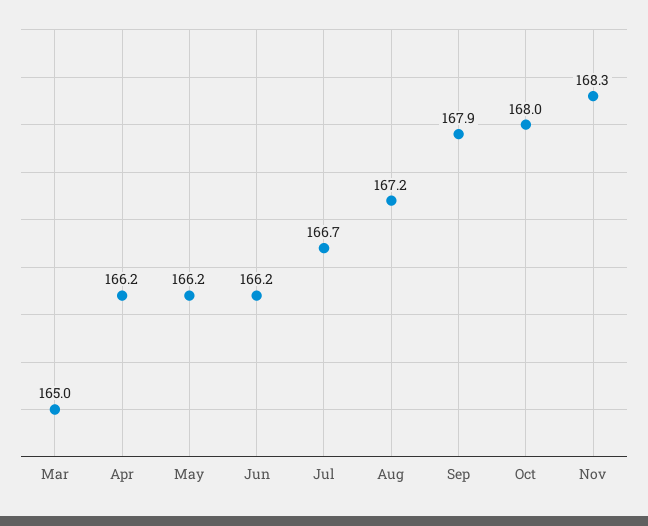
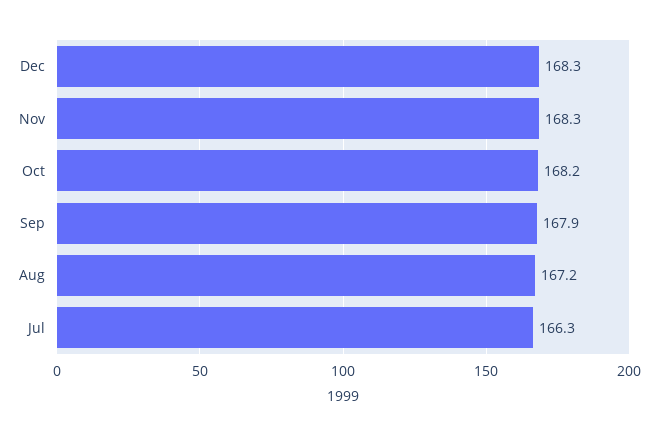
Mar: 165 -> none
Apr: 166.2 -> none
May: 166.2 -> none
Jun: 166.2 -> none
Jul: 166.7 -> 166.3
Oct: 168 -> 168.2
Dec: none -> 168.3

